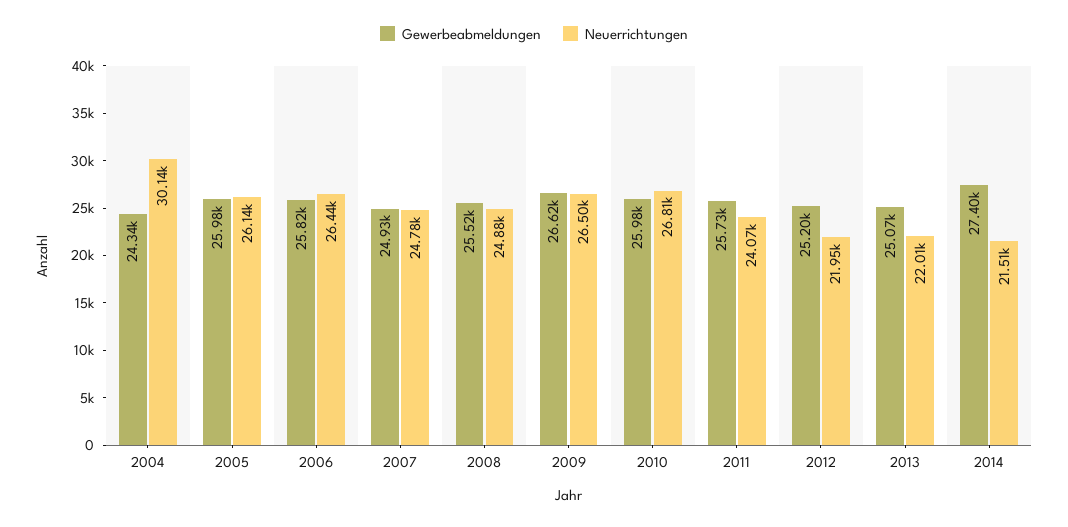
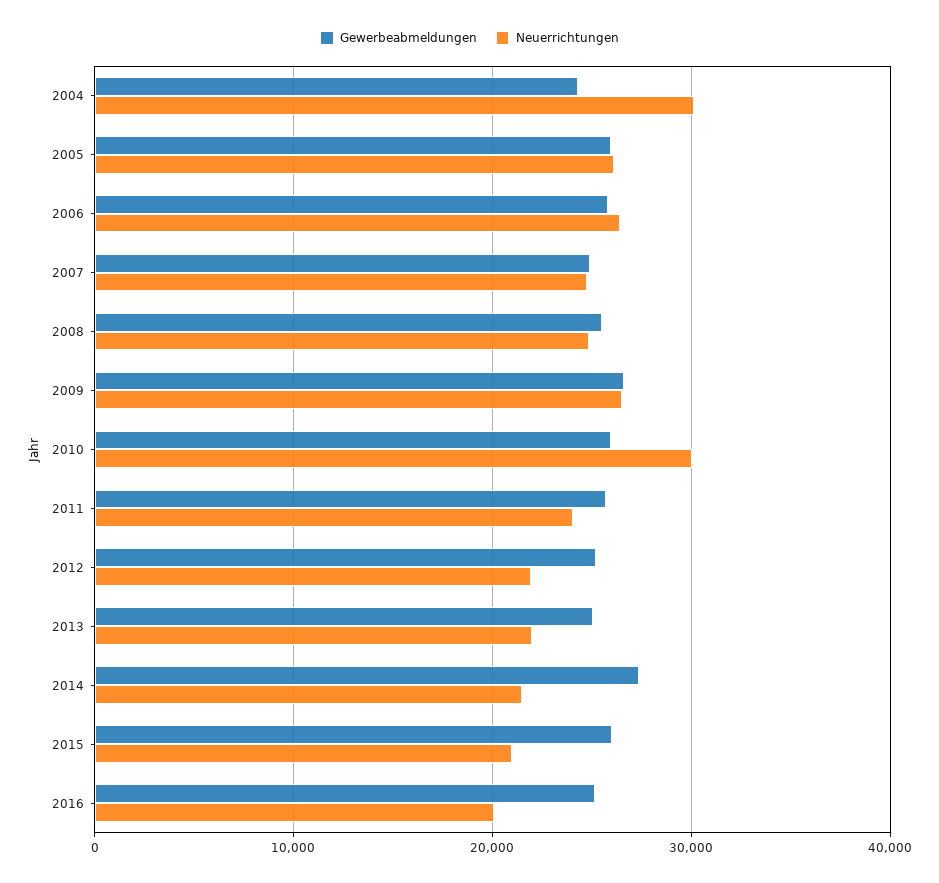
Neuerrichtungen, 2010: 26810 -> 30000
Gewerbeabmeldungen, 2015: none -> 26000
Neuerrichtungen, 2015: none -> 21000
Gewerbeabmeldungen, 2016: none -> 25000
Neuerrichtungen, 2016: none -> 20000

